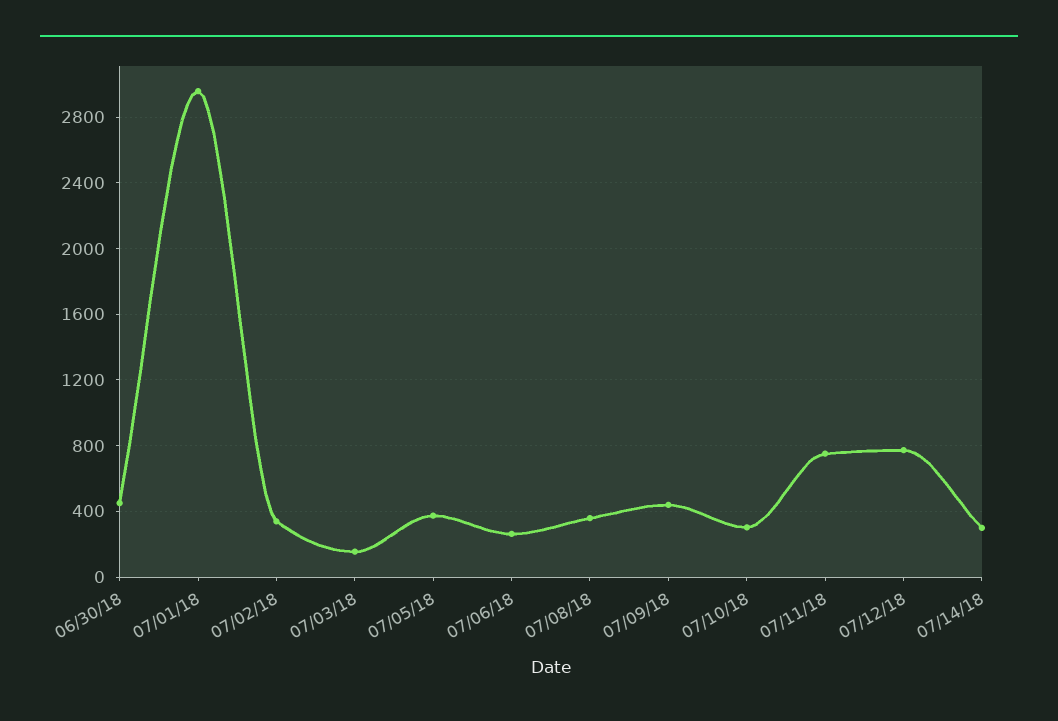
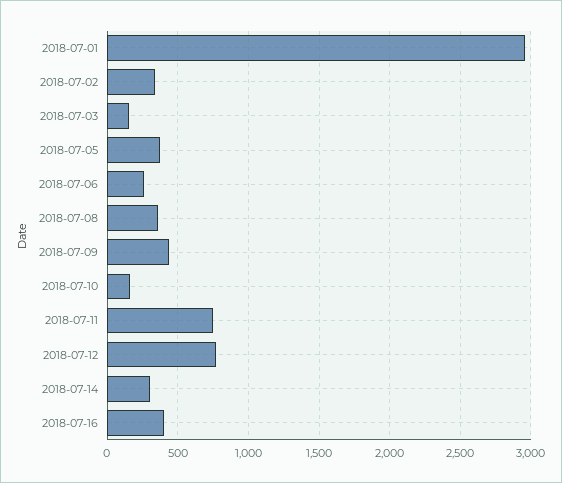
06/30/18: 450 -> none
07/10/18: 300 -> 150
2018-07-16: none -> 400

